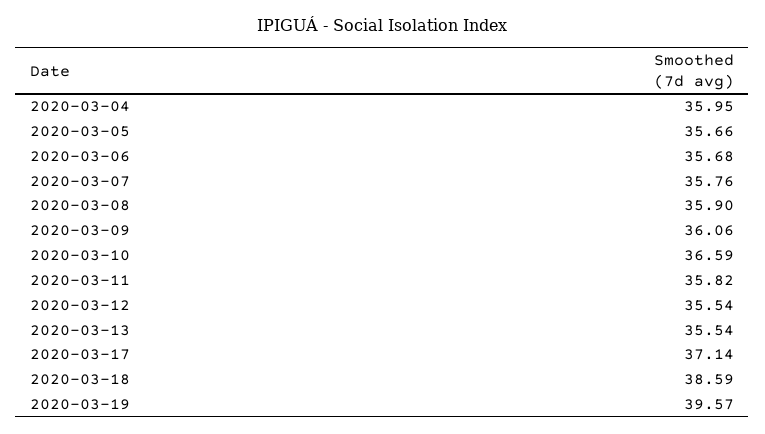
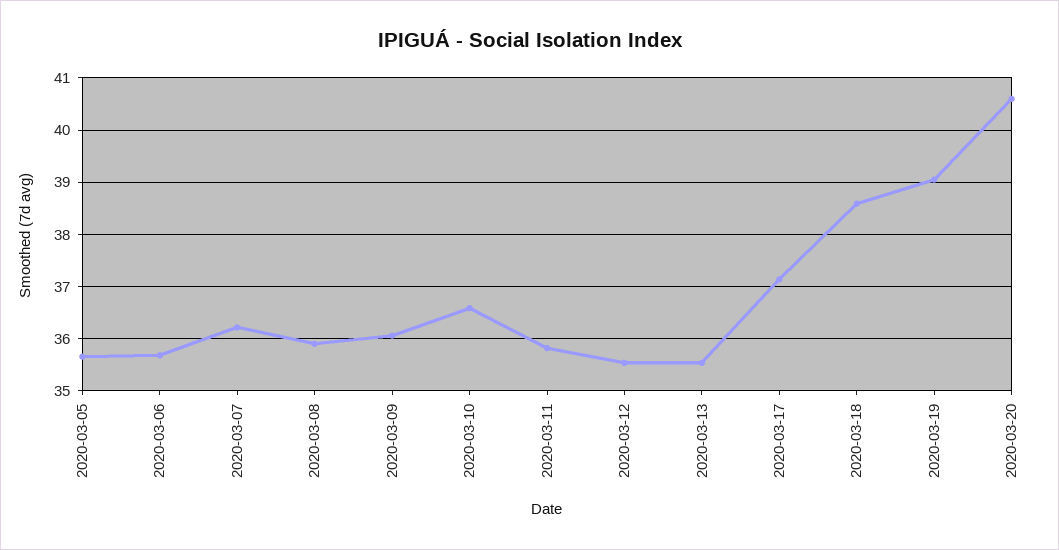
2020-03-04: 35.95 -> none
2020-03-07: 35.76 -> 36.2
2020-03-19: 39.57 -> 39
2020-03-20: none -> 40.6

